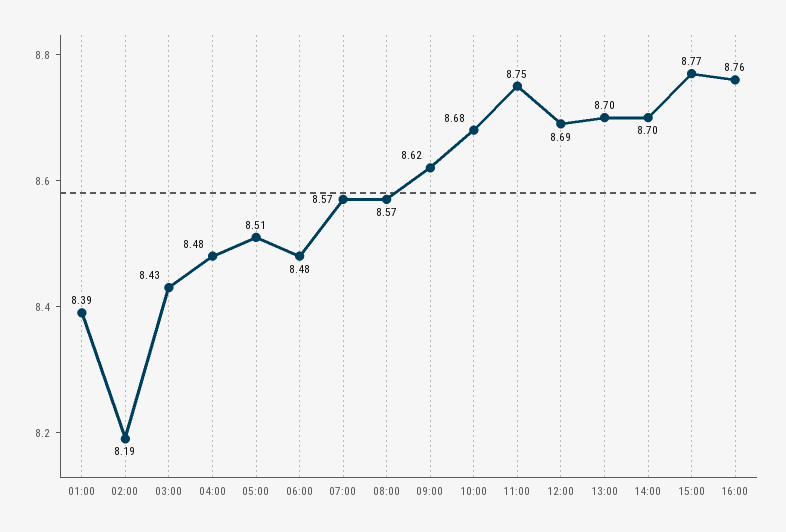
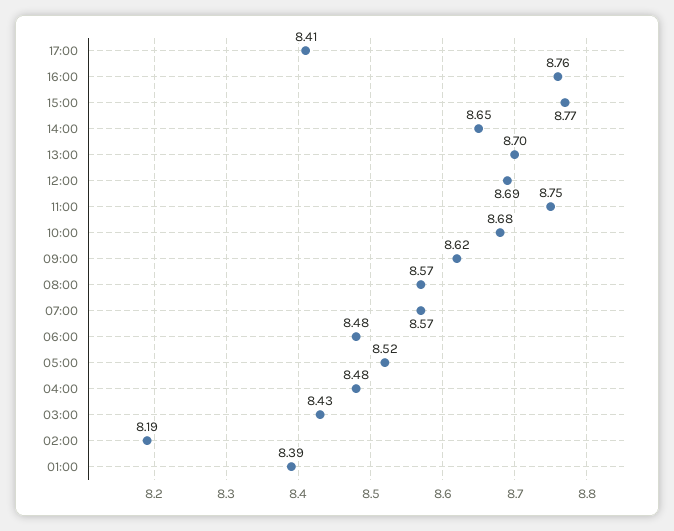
05:00: 8.51 -> 8.52
14:00: 8.7 -> 8.65
17:00: none -> 8.41

